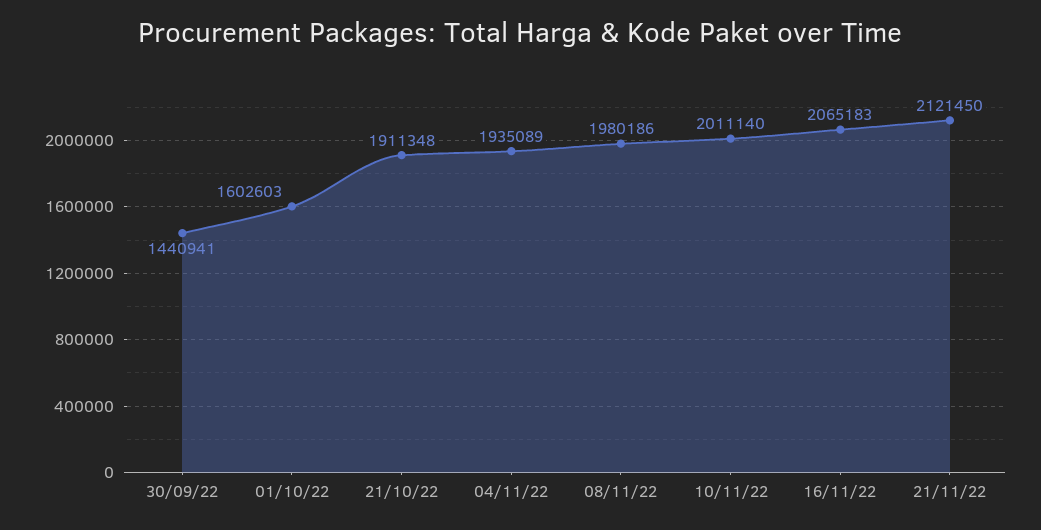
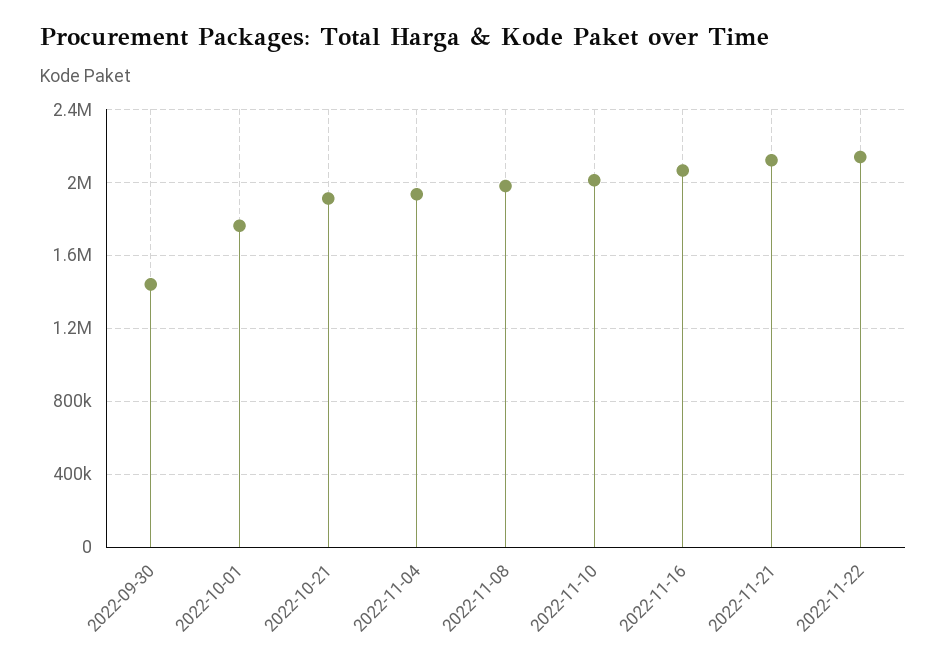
01/10/22: 1602603 -> 1750000
2022-11-22: none -> 2150000

